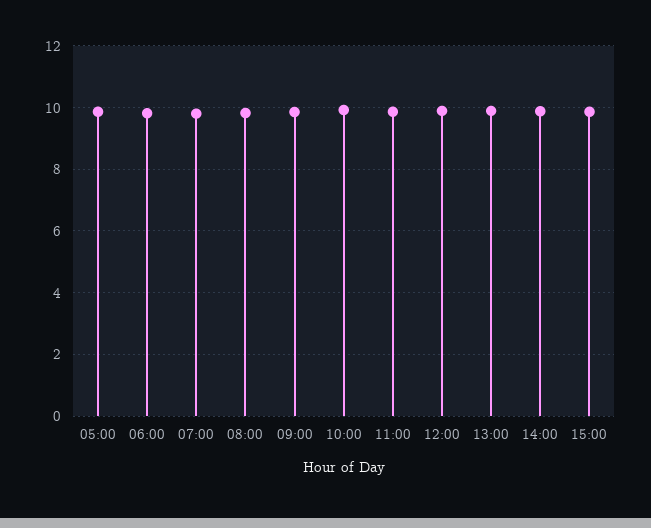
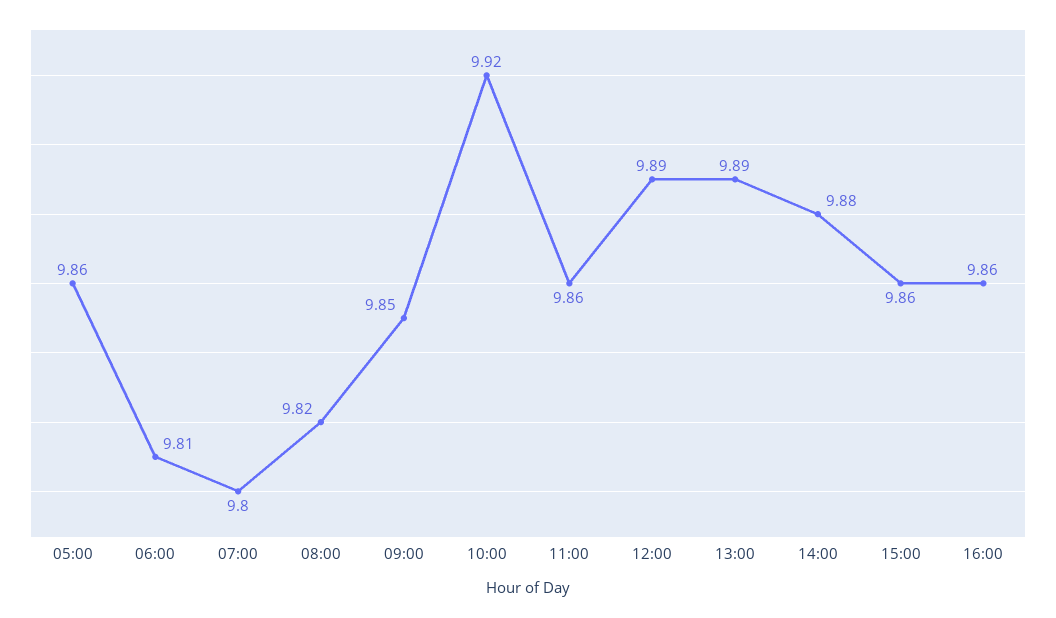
16:00: none -> 9.86

